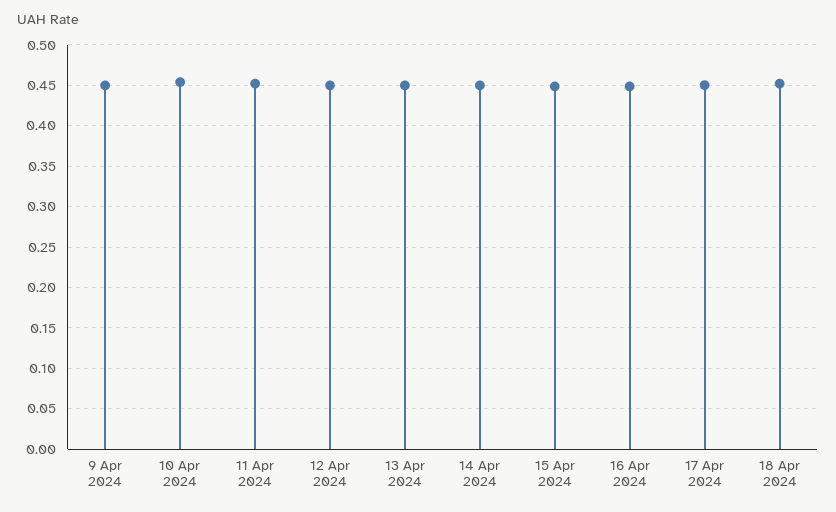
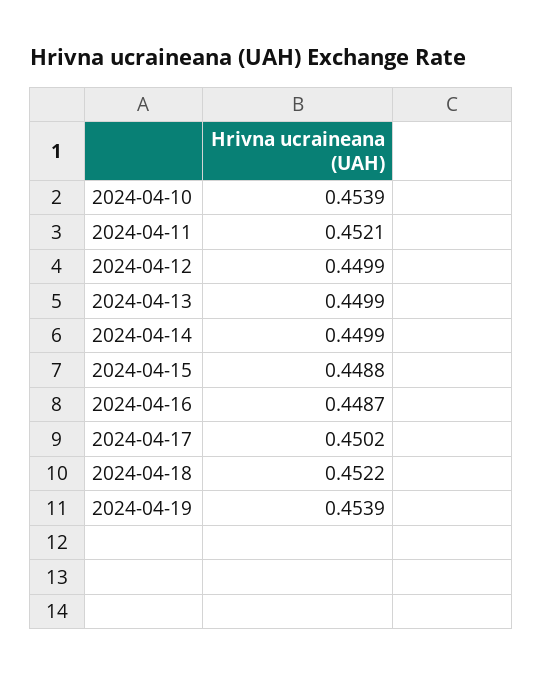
9 Apr 2024: 0.45 -> none
2024-04-19: none -> 0.4539

